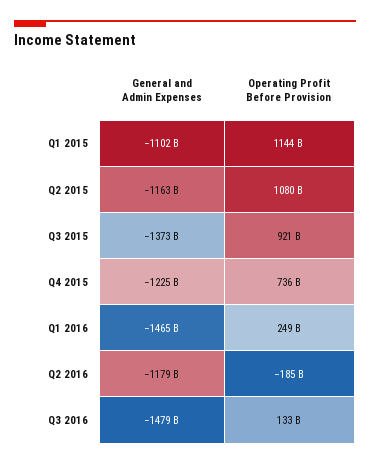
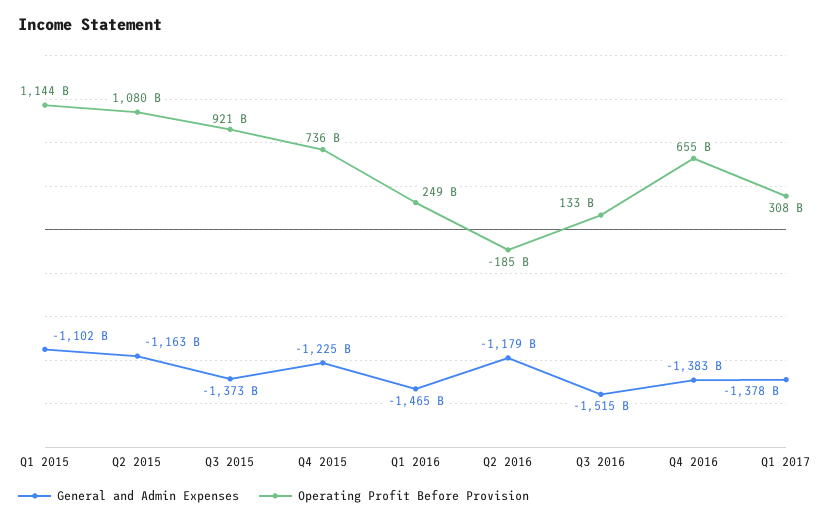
General and Admin Expenses, Q3 2016: -1479000000000 -> -1515000000000
General and Admin Expenses, Q4 2016: none -> -1383000000000
Operating Profit Before Provision, Q4 2016: none -> 655000000000
General and Admin Expenses, Q1 2017: none -> -1378000000000
Operating Profit Before Provision, Q1 2017: none -> 308000000000

